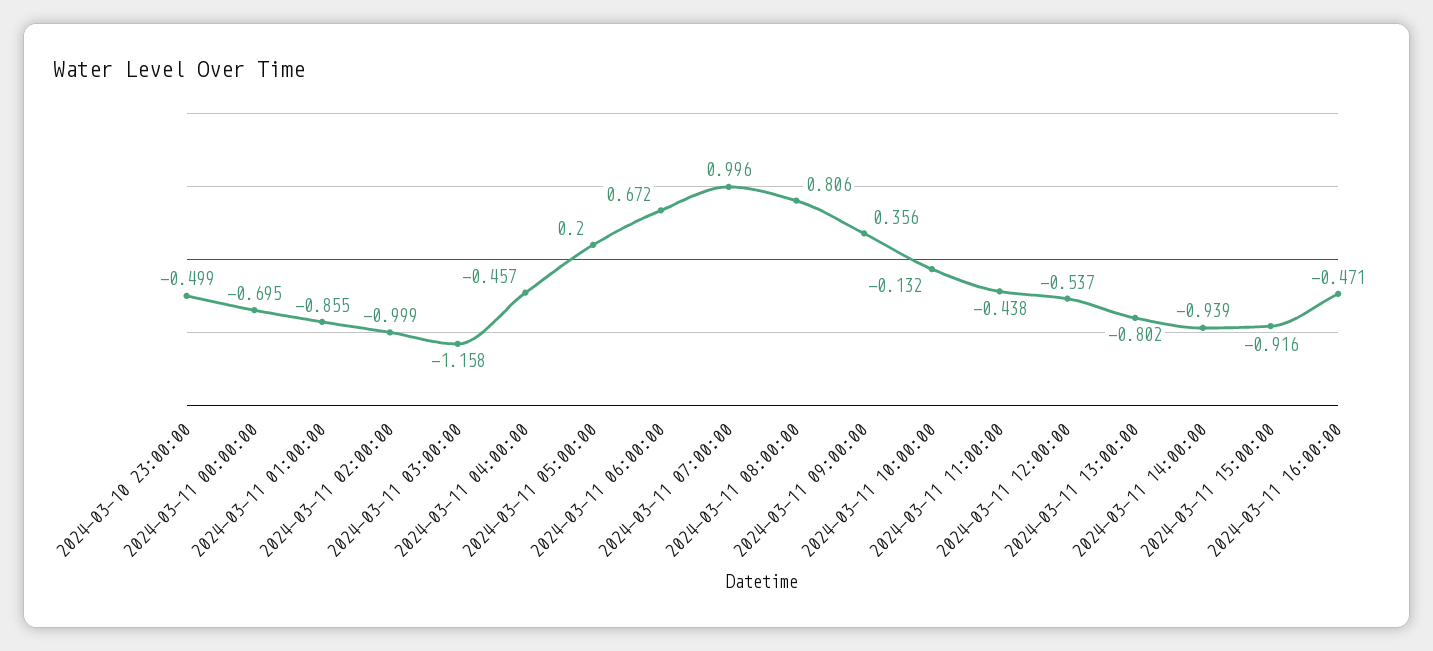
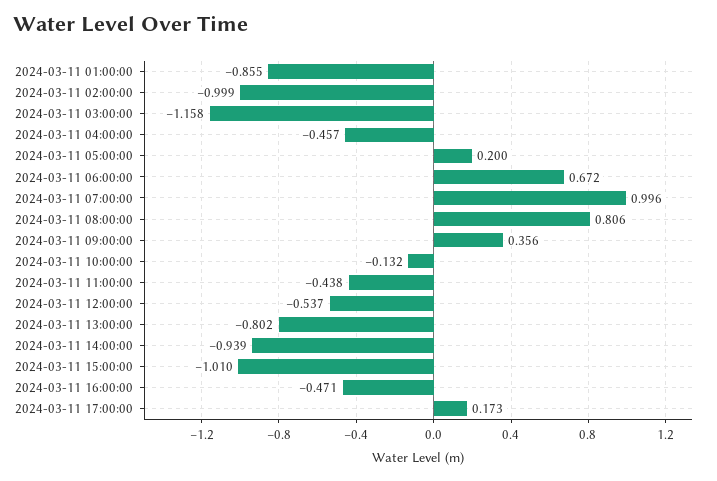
2024-03-10 23:00:00: -0.499 -> none
2024-03-11 00:00:00: -0.695 -> none
2024-03-11 15:00:00: -0.916 -> -1.01
2024-03-11 17:00:00: none -> 0.173

